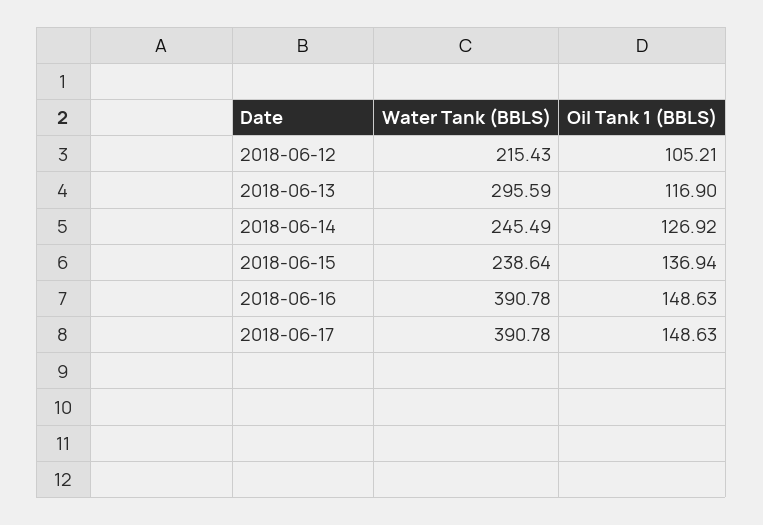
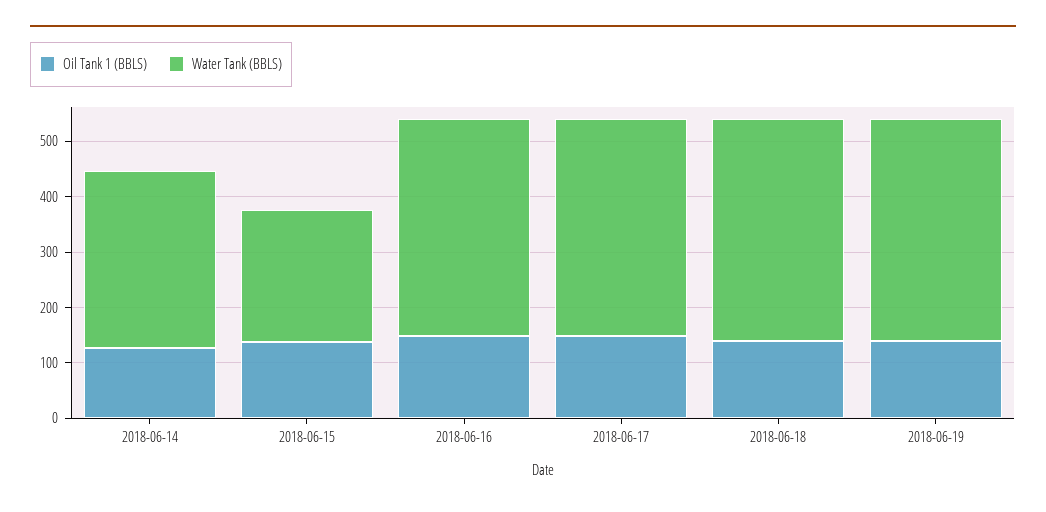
Water Tank (BBLS), 2018-06-12: 215.43 -> none
Oil Tank 1 (BBLS), 2018-06-12: 105.21 -> none
Water Tank (BBLS), 2018-06-13: 295.59 -> none
Oil Tank 1 (BBLS), 2018-06-13: 116.9 -> none
Water Tank (BBLS), 2018-06-14: 245.49 -> 320
Oil Tank 1 (BBLS), 2018-06-18: none -> 140
Water Tank (BBLS), 2018-06-18: none -> 400
Oil Tank 1 (BBLS), 2018-06-19: none -> 140
Water Tank (BBLS), 2018-06-19: none -> 400

